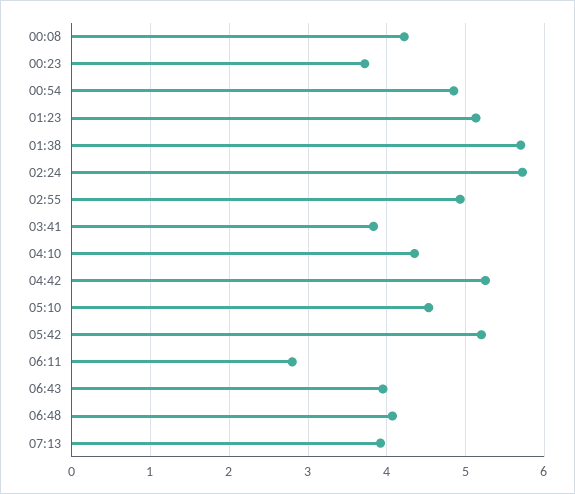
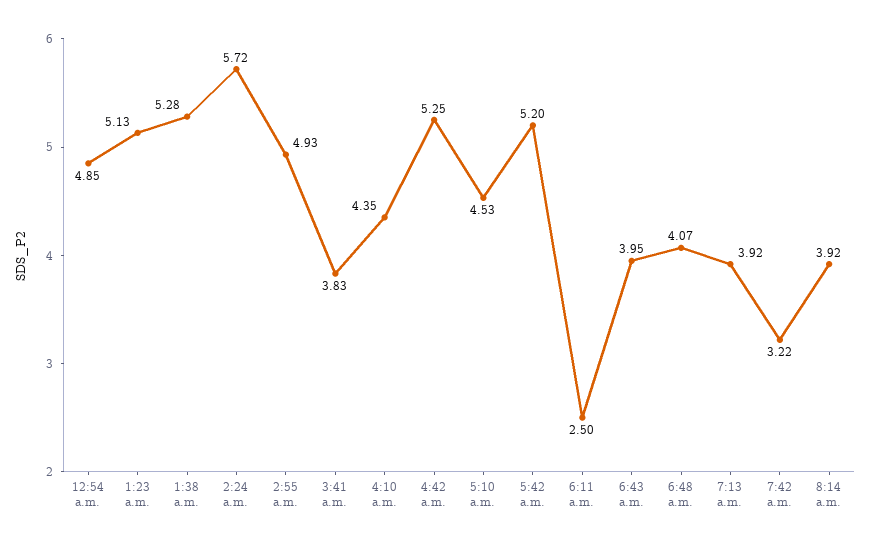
00:08: 4.2 -> none
00:23: 3.7 -> none
01:38: 5.7 -> 5.28
06:11: 2.8 -> 2.5
7:42 a.m.: none -> 3.22
8:14 a.m.: none -> 3.92

